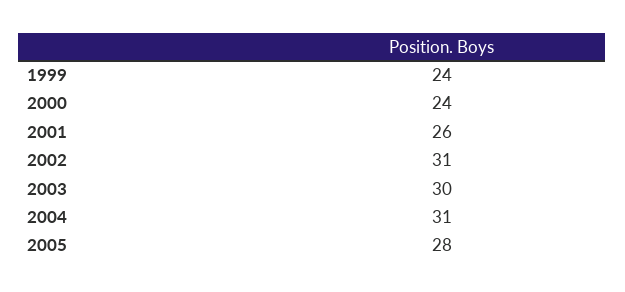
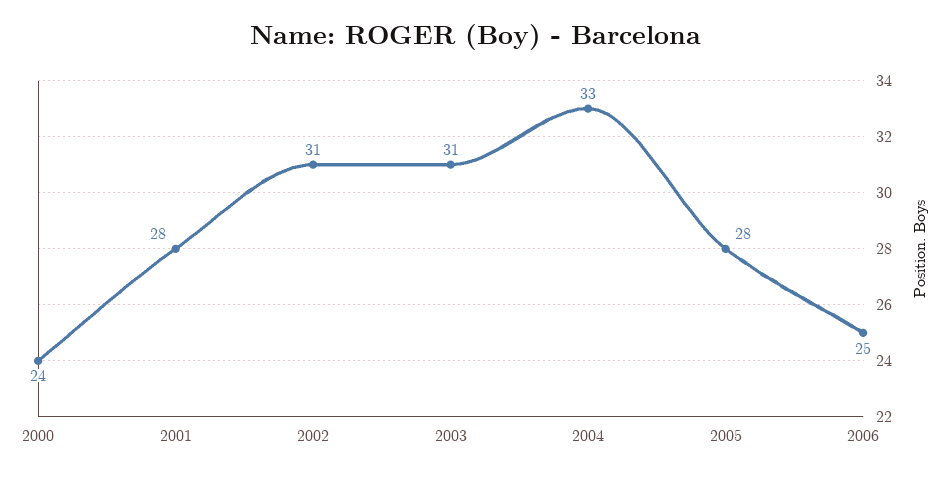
1999: 24 -> none
2001: 26 -> 28
2003: 30 -> 31
2004: 31 -> 33
2006: none -> 25

